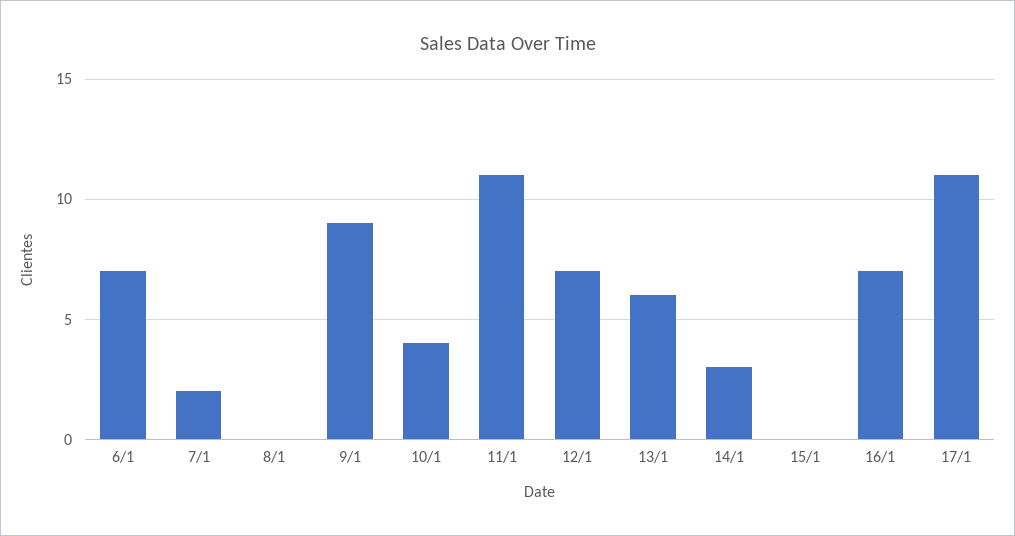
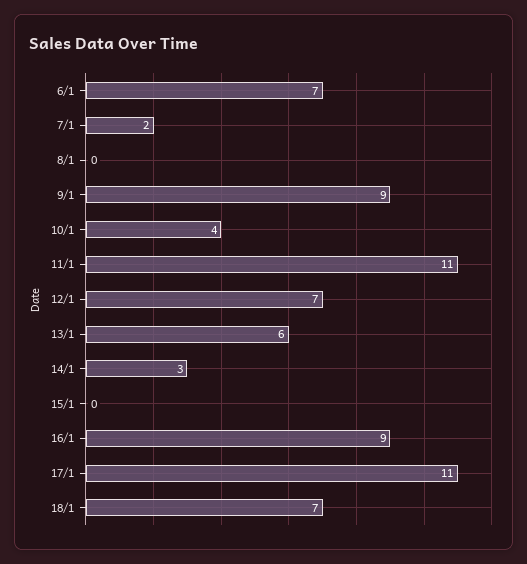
16/1: 7 -> 9
18/1: none -> 7

